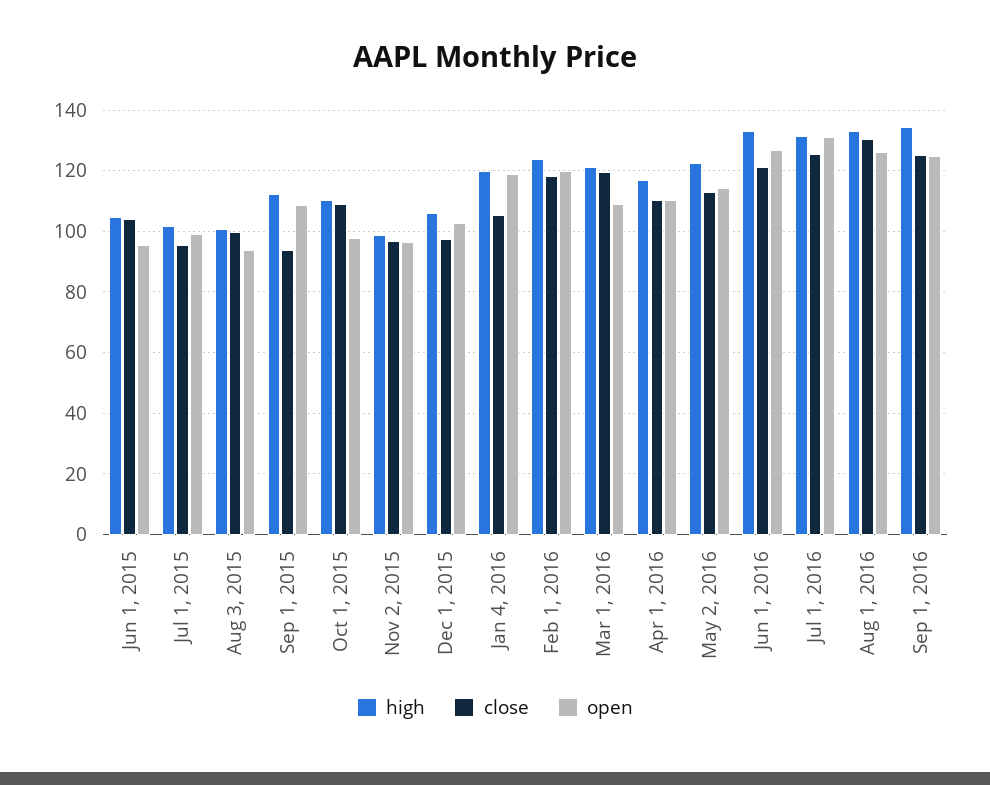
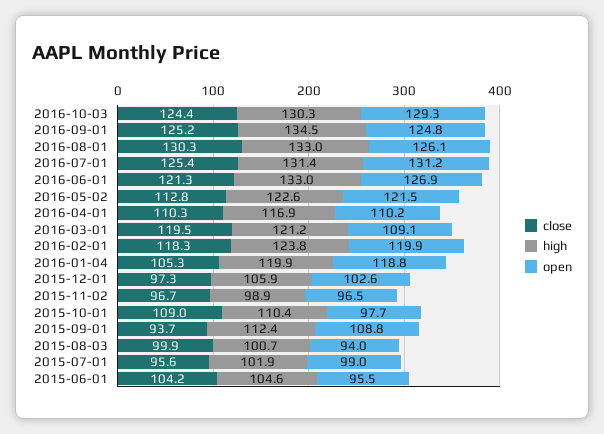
open, May 2, 2016: 114 -> 121.5
close, 2016-10-03: none -> 124.4
high, 2016-10-03: none -> 130.3
open, 2016-10-03: none -> 129.3

